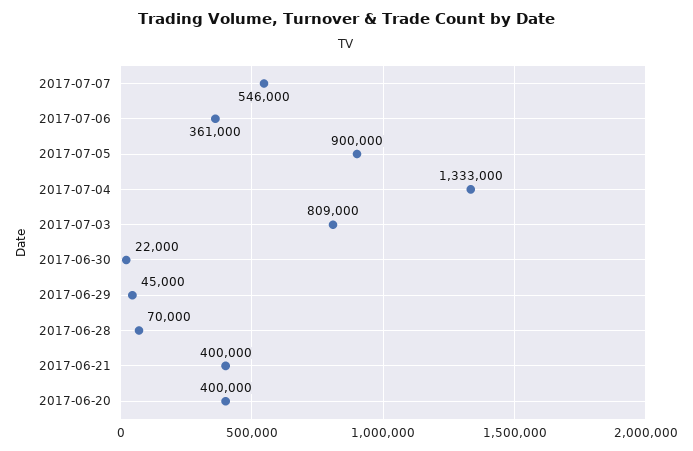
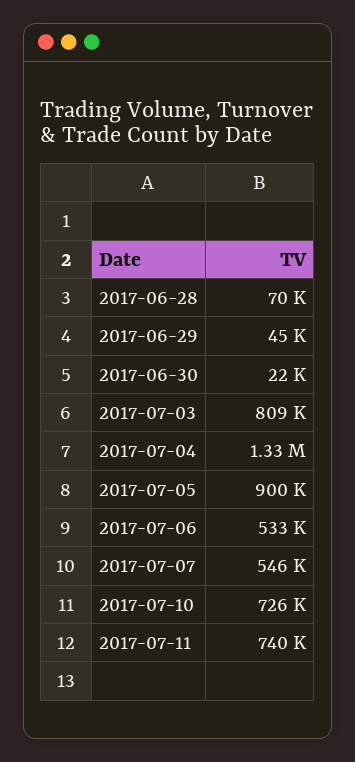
2017-07-06: 361000 -> 533000
2017-06-21: 400000 -> none
2017-06-20: 400000 -> none
2017-07-10: none -> 726000
2017-07-11: none -> 740000

